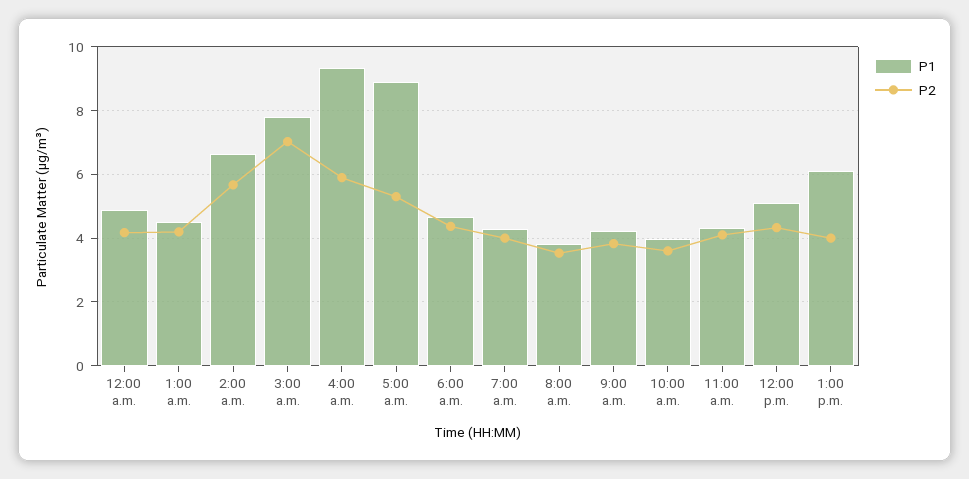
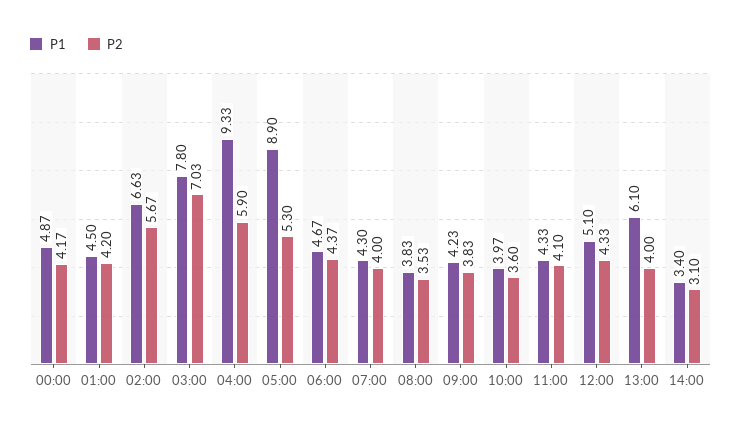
P1, 14:00: none -> 3.4
P2, 14:00: none -> 3.1

